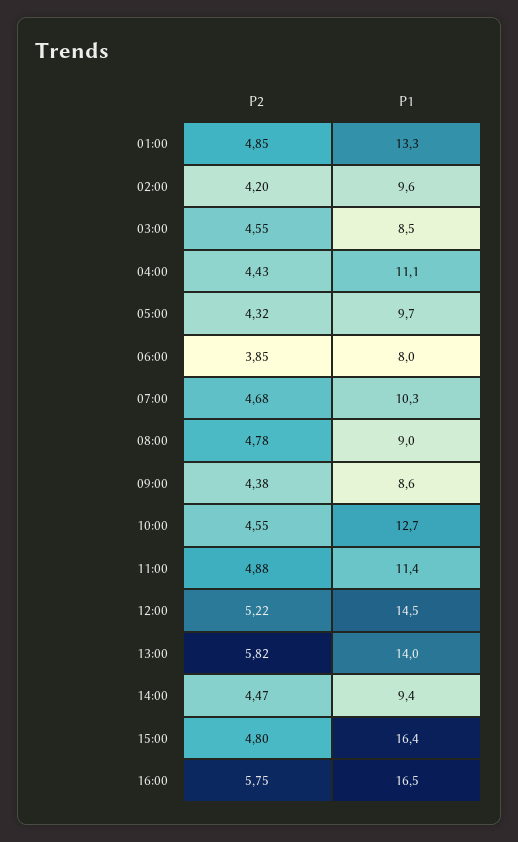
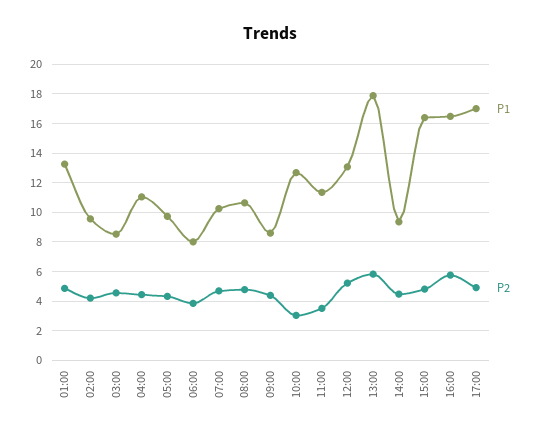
P1, 08:00: 9 -> 10.5
P2, 10:00: 4.55 -> 3
P2, 11:00: 4.88 -> 3.5
P1, 12:00: 14.5 -> 13
P1, 13:00: 14 -> 18
P1, 17:00: none -> 17
P2, 17:00: none -> 5

